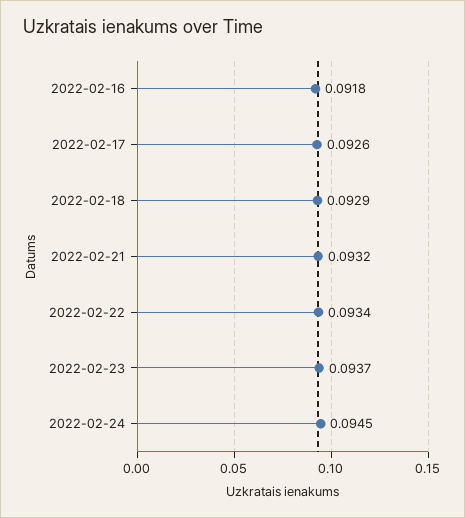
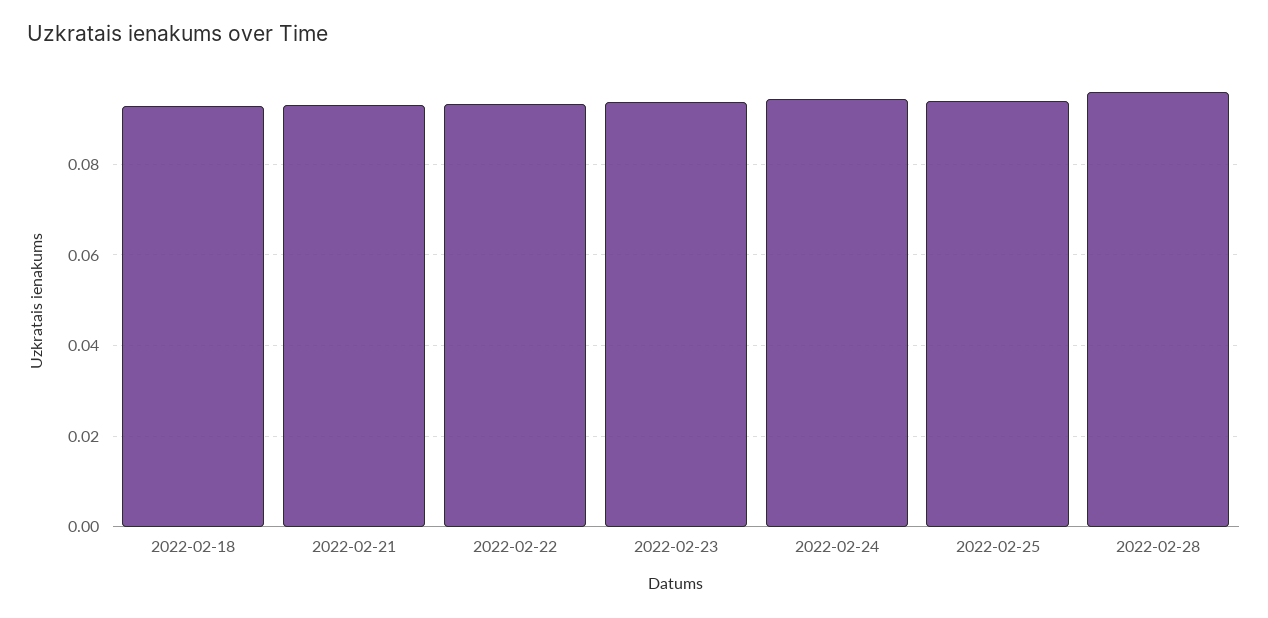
2022-02-16: 0.0918 -> none
2022-02-17: 0.0926 -> none
2022-02-25: none -> 0.094
2022-02-28: none -> 0.096

